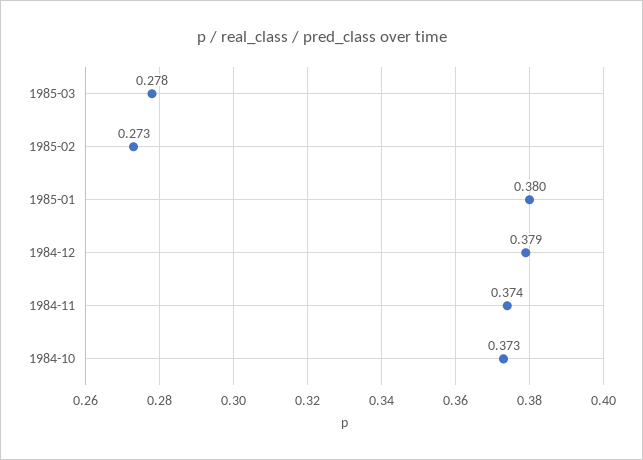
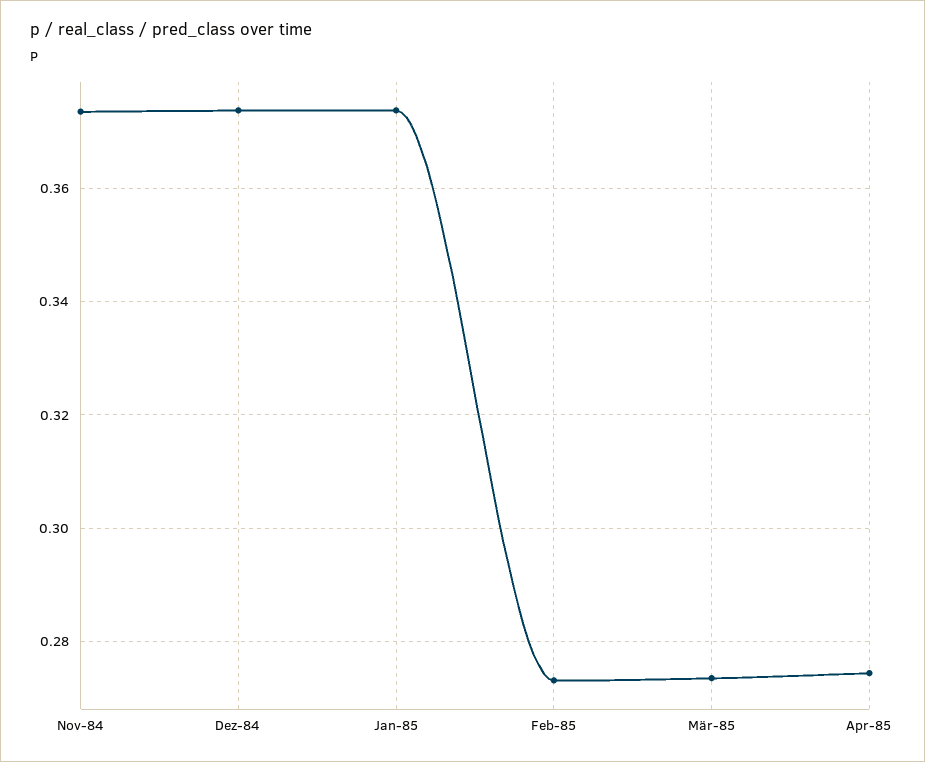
1985-03: 0.278 -> 0.274
1985-01: 0.38 -> 0.374
1984-12: 0.379 -> 0.374
1984-10: 0.373 -> none
Apr-85: none -> 0.274

